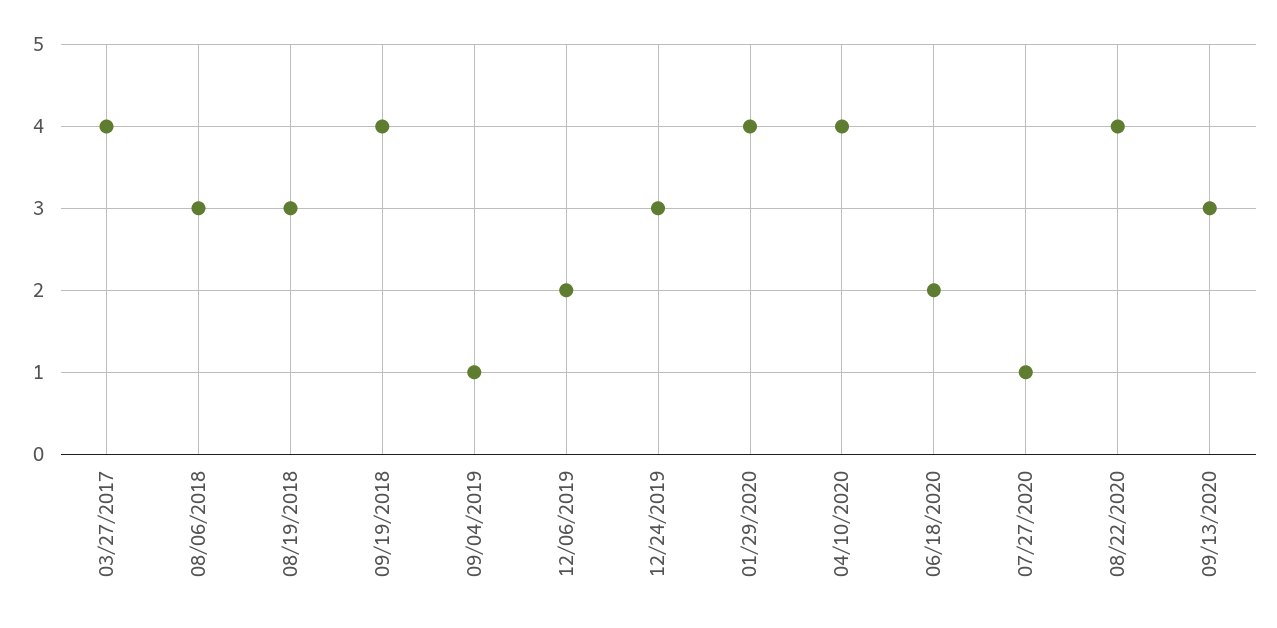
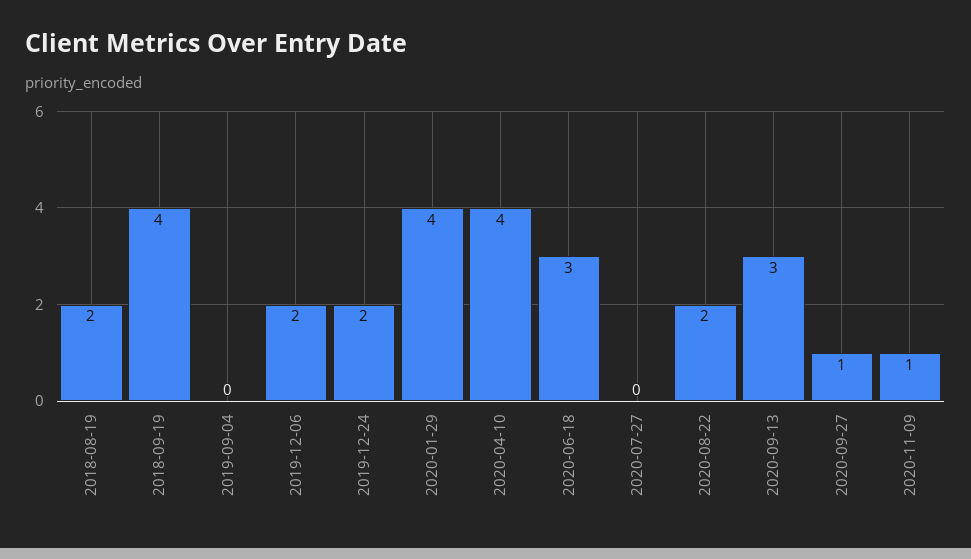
03/27/2017: 4 -> none
08/06/2018: 3 -> none
08/19/2018: 3 -> 2
09/04/2019: 1 -> 0
12/24/2019: 3 -> 2
06/18/2020: 2 -> 3
07/27/2020: 1 -> 0
08/22/2020: 4 -> 2
2020-09-27: none -> 1
2020-11-09: none -> 1

